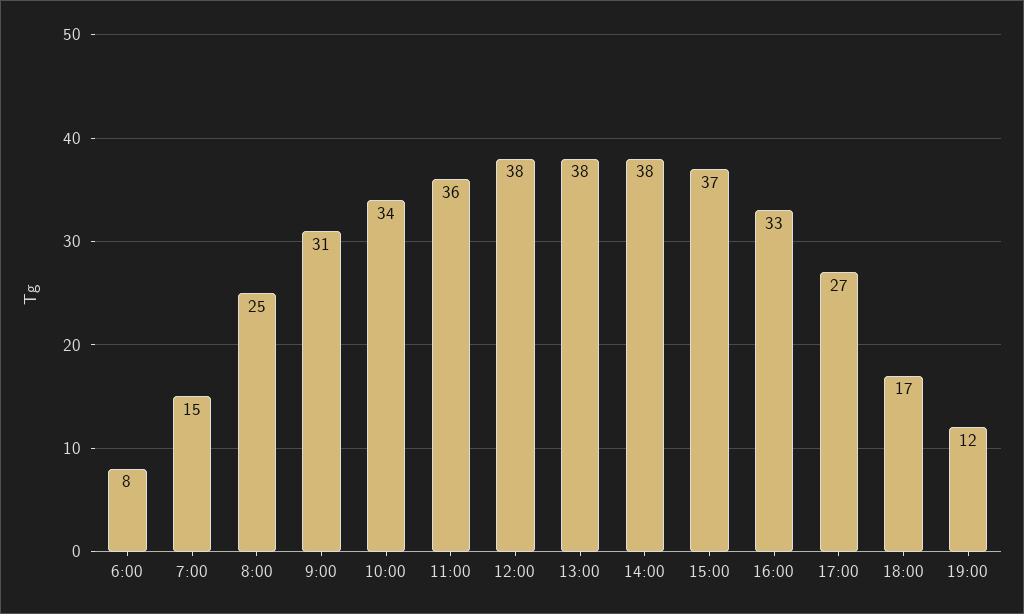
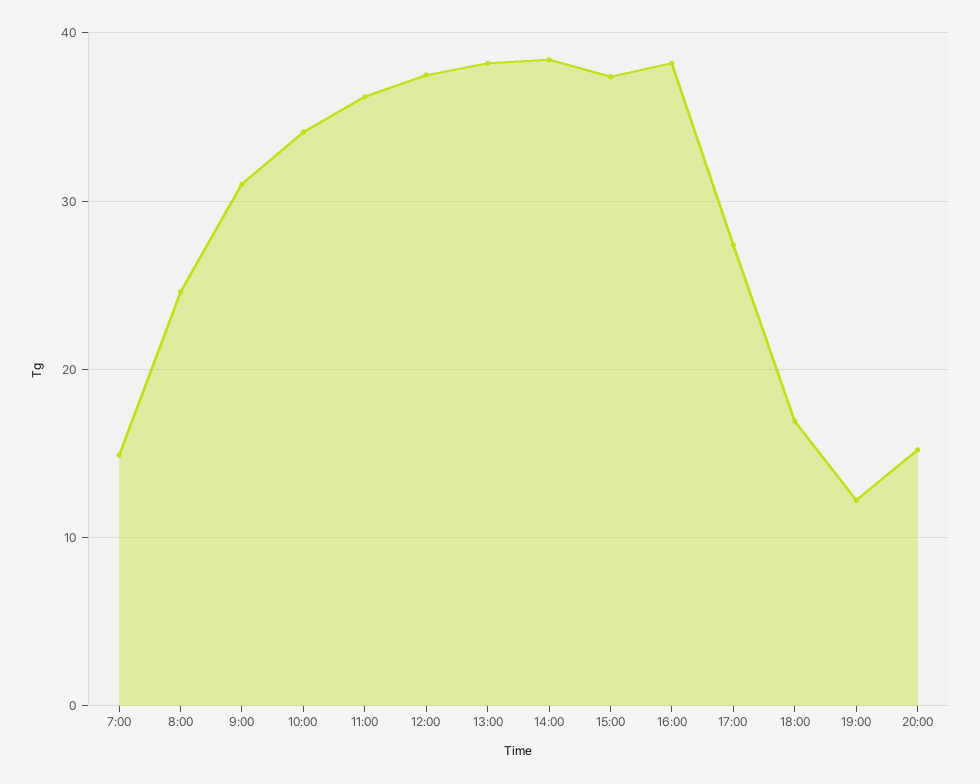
6:00: 8 -> none
16:00: 33 -> 38
20:00: none -> 15

